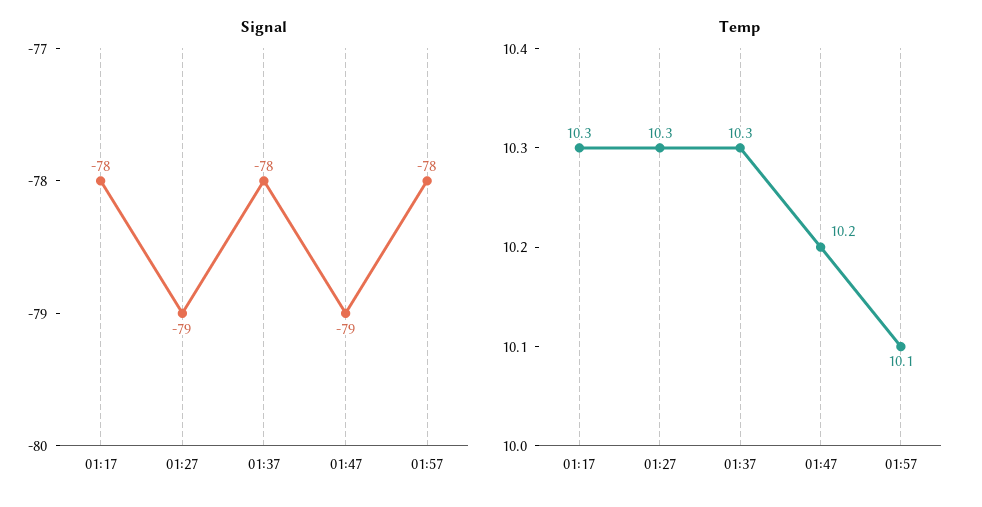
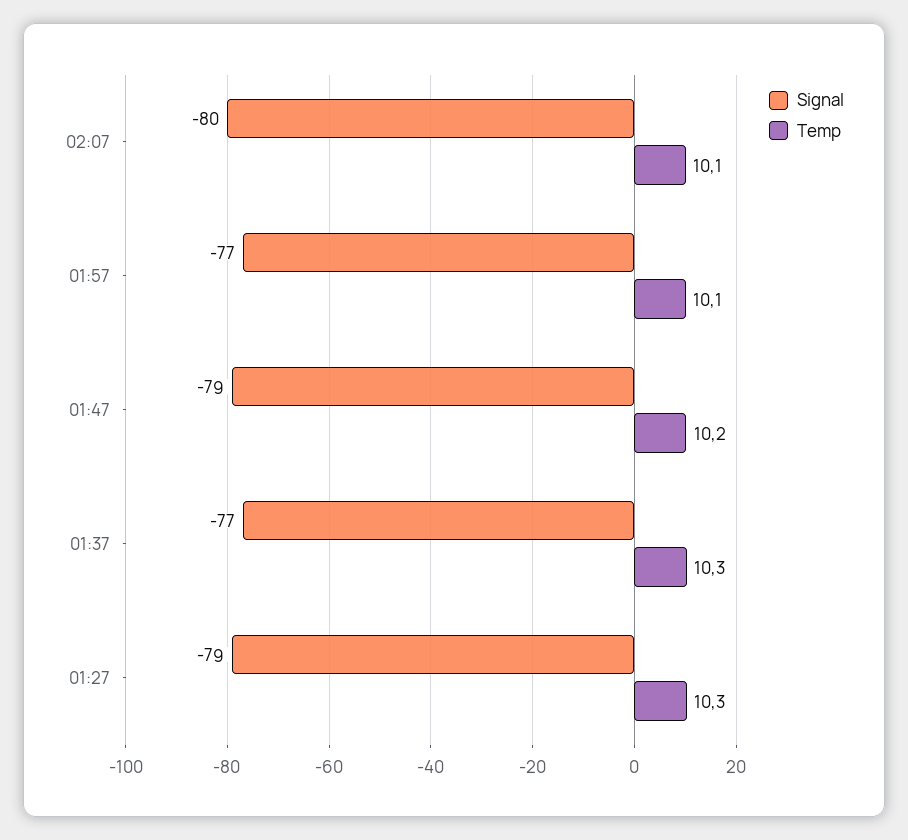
Signal, 01:17: -78 -> none
Signal, 01:37: -78 -> -77
Signal, 01:57: -78 -> -77
Temp, 01:17: 10.3 -> none
Signal, 02:07: none -> -80
Temp, 02:07: none -> 10.1

